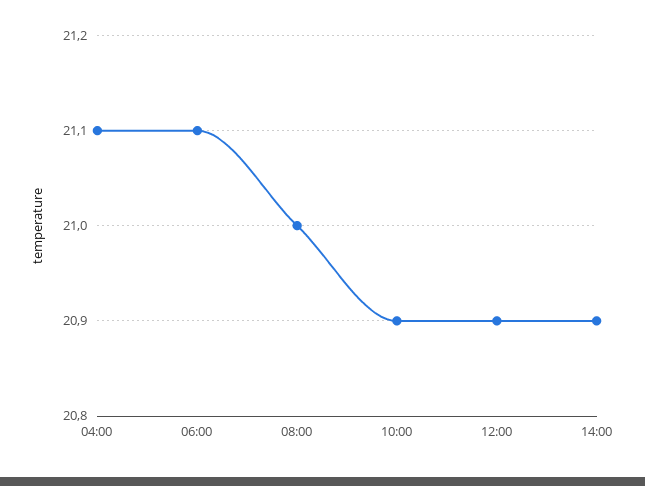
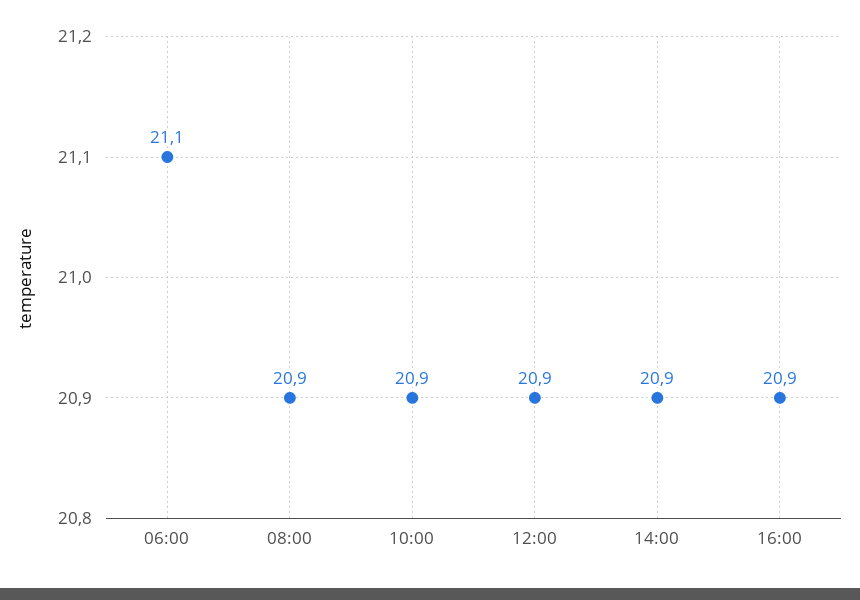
04:00: 21.1 -> none
08:00: 21 -> 20.9
16:00: none -> 20.9

